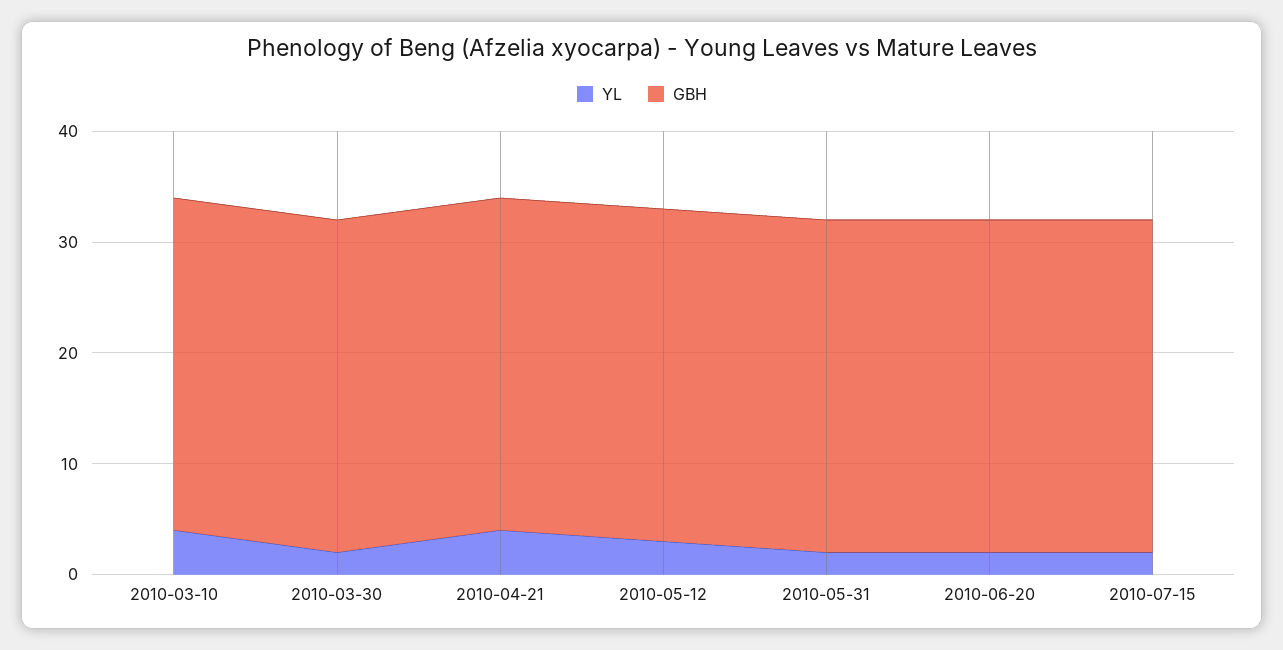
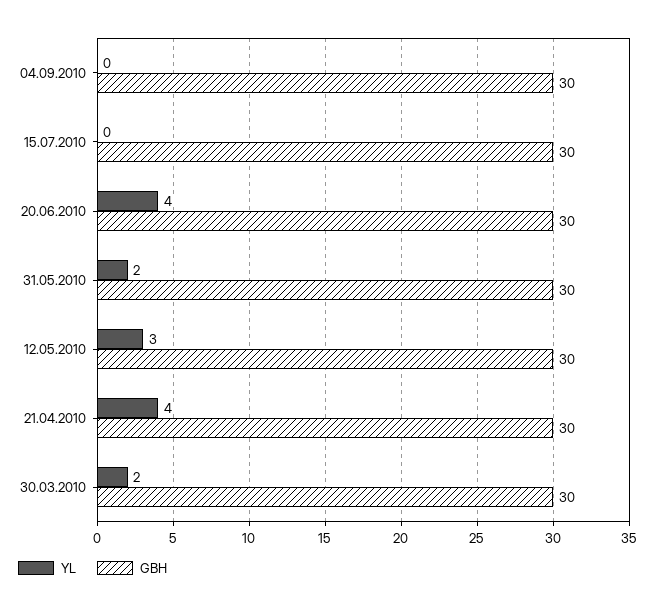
YL, 2010-03-10: 4 -> none
GBH, 2010-03-10: 30 -> none
YL, 2010-06-20: 2 -> 4
YL, 2010-07-15: 2 -> 0
YL, 04.09.2010: none -> 0
GBH, 04.09.2010: none -> 30

